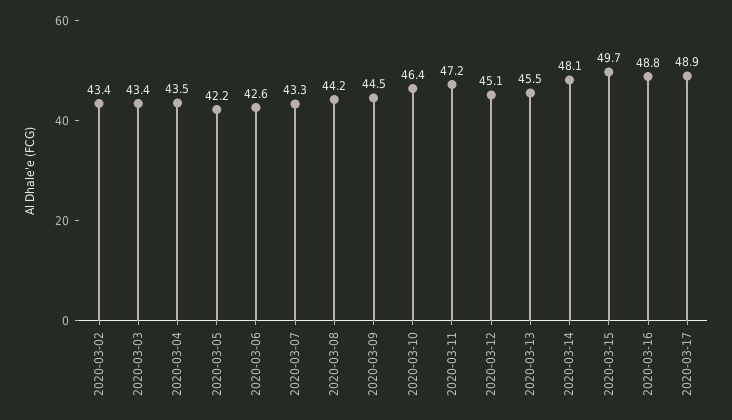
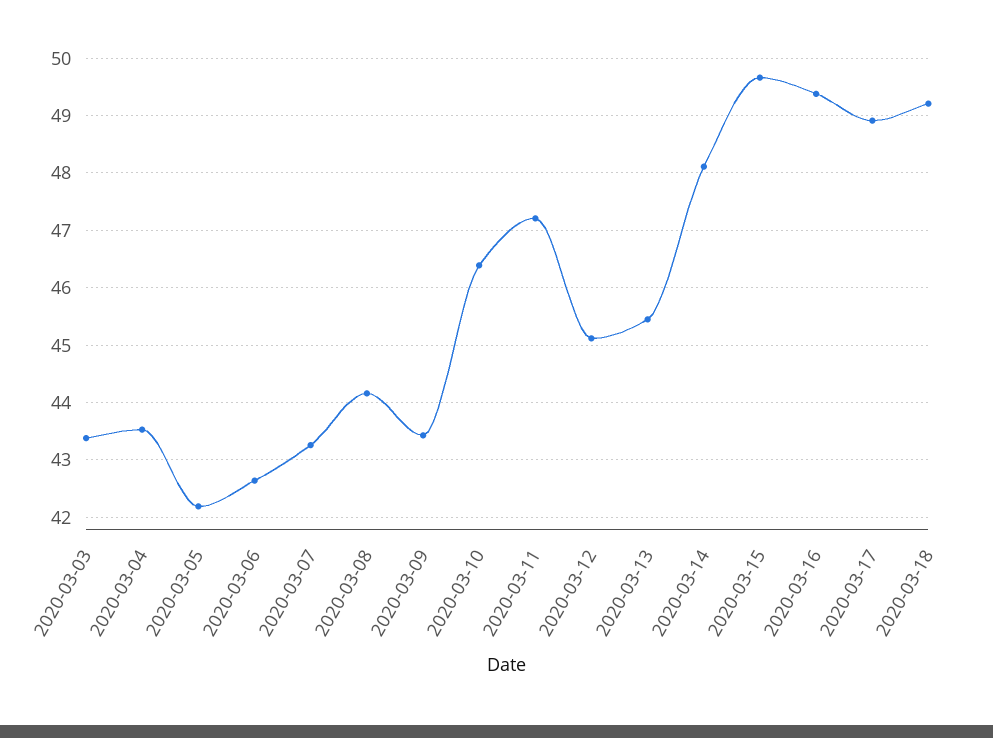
2020-03-02: 43.4 -> none
2020-03-09: 44.5 -> 43.4
2020-03-16: 48.8 -> 49.4
2020-03-18: none -> 49.2

